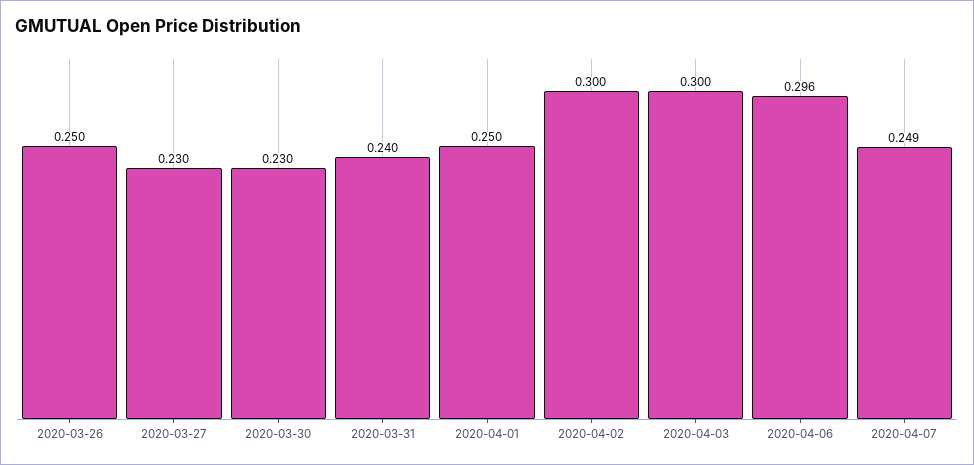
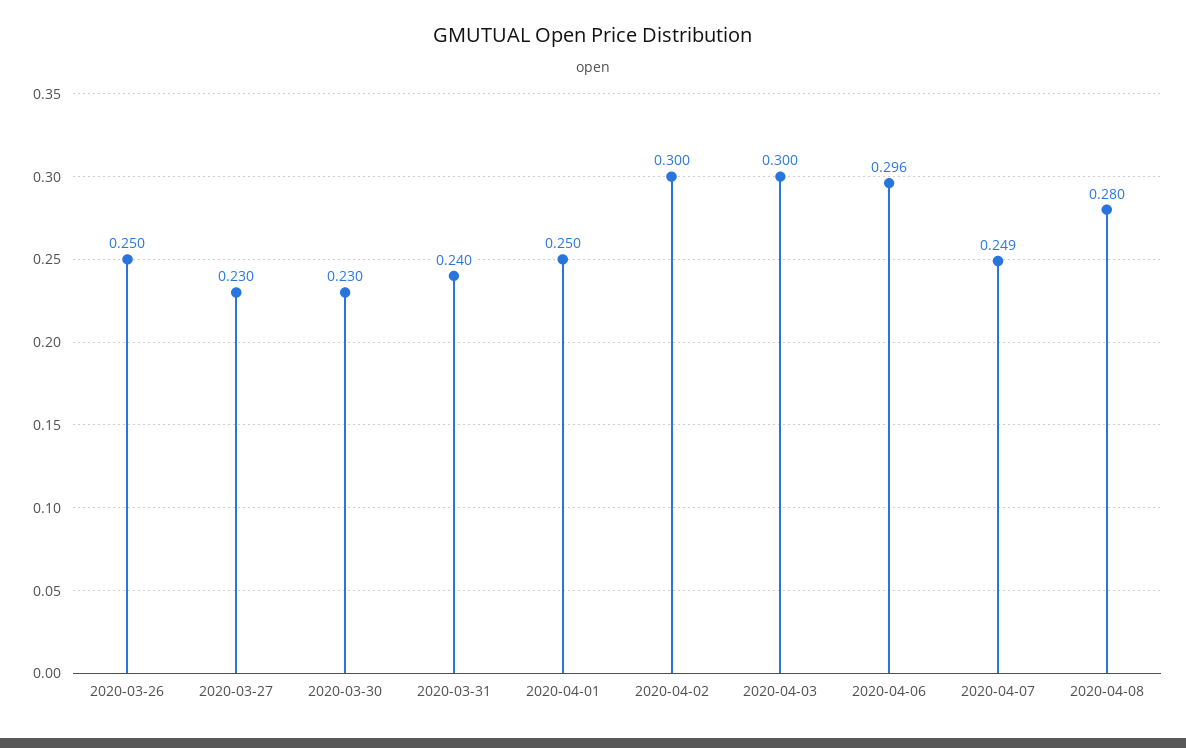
2020-04-08: none -> 0.28

